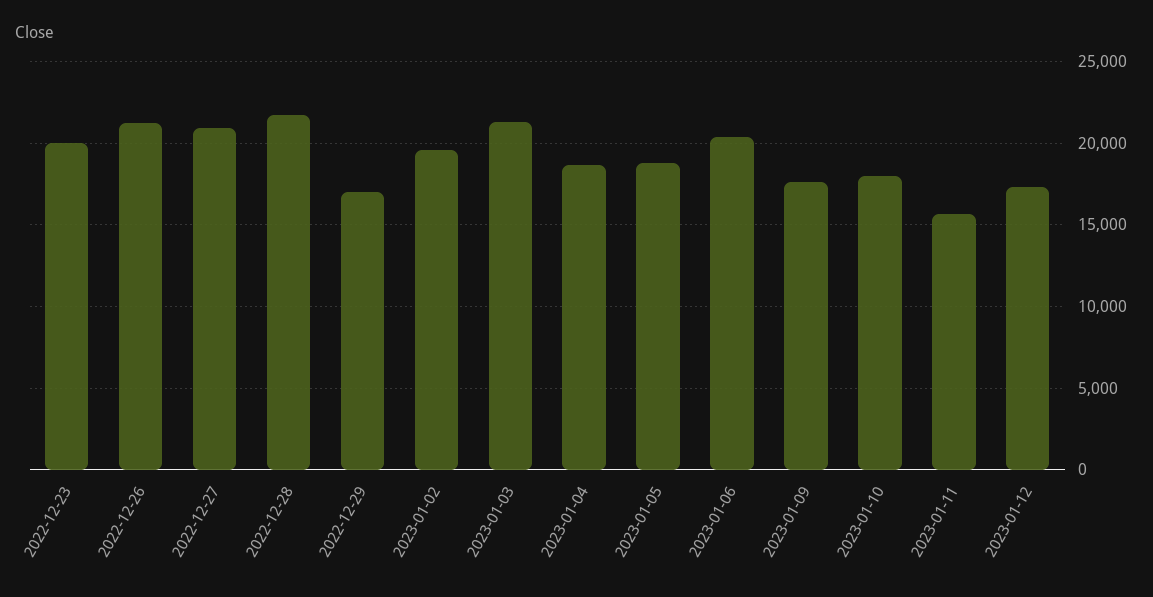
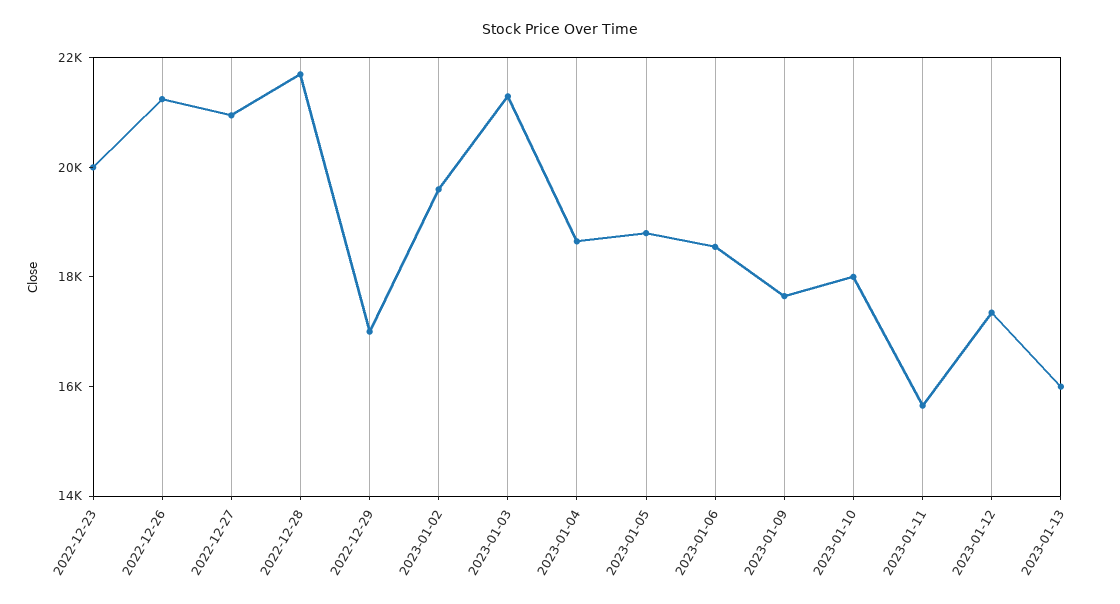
2023-01-06: 20500 -> 18500
2023-01-13: none -> 16000

